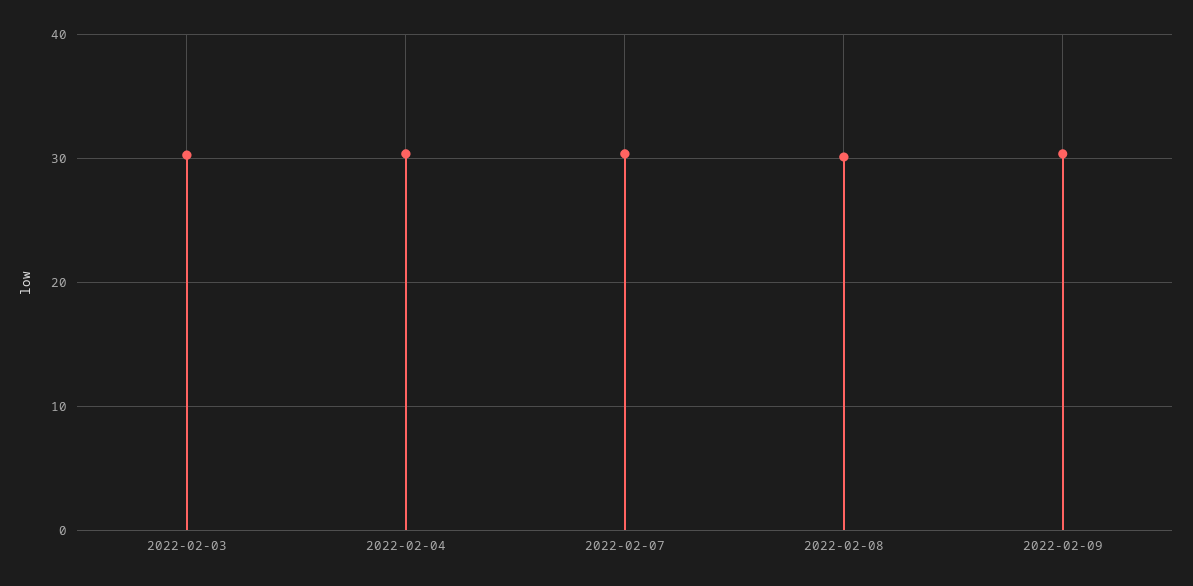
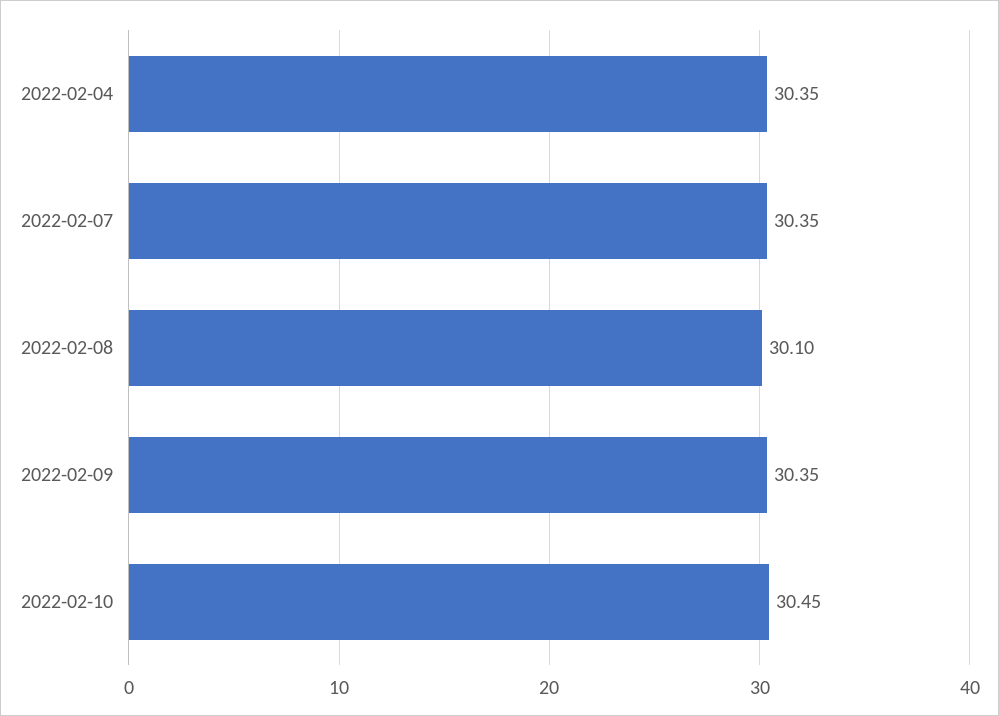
2022-02-03: 30 -> none
2022-02-10: none -> 30.45

